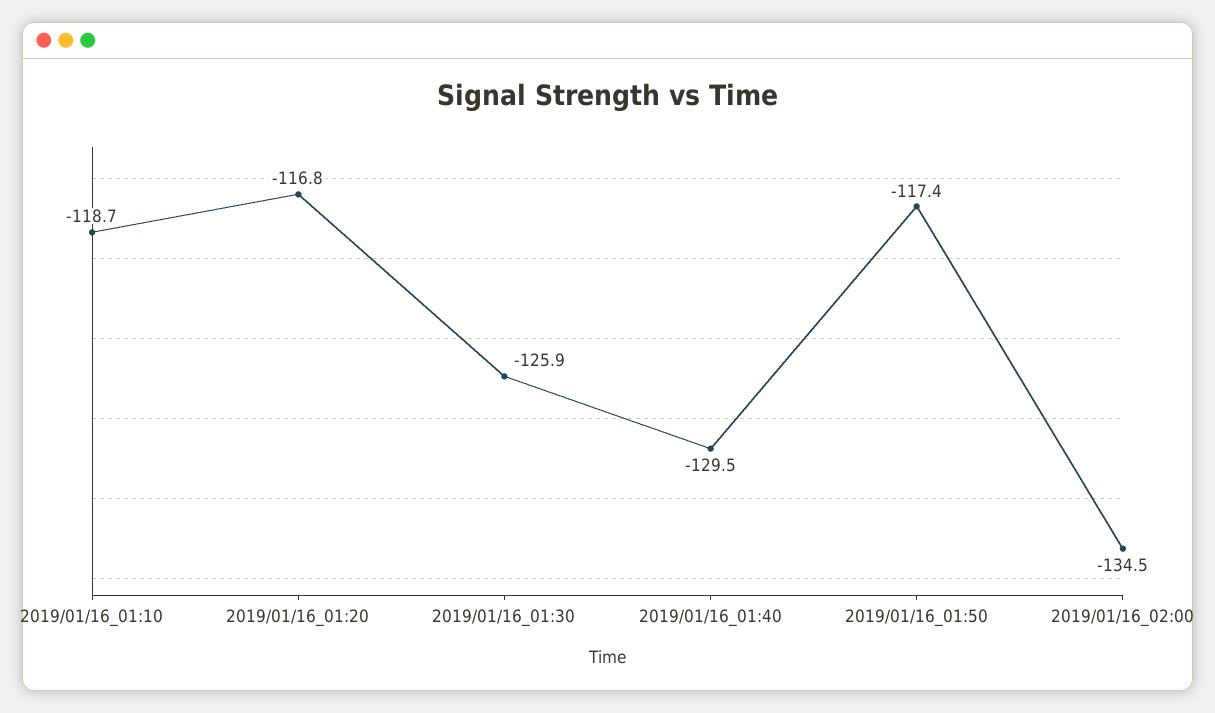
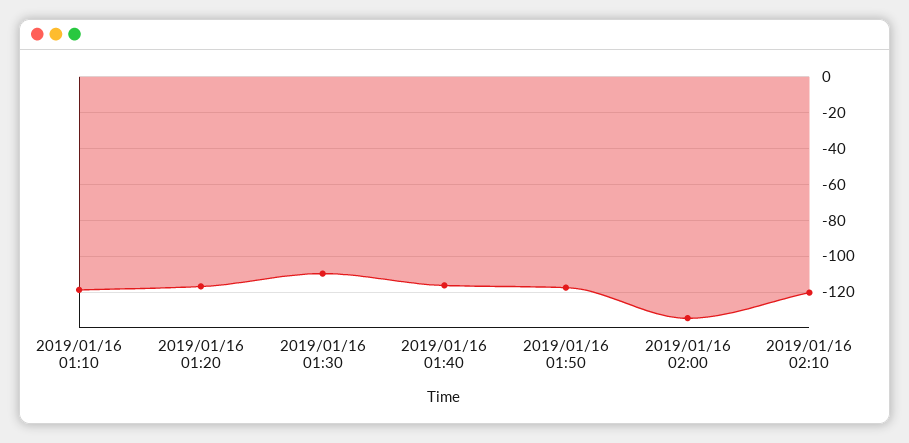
2019/01/16_01:30: -125.9 -> -110
2019/01/16_01:40: -129.5 -> -115
2019/01/16 02:10: none -> -120

